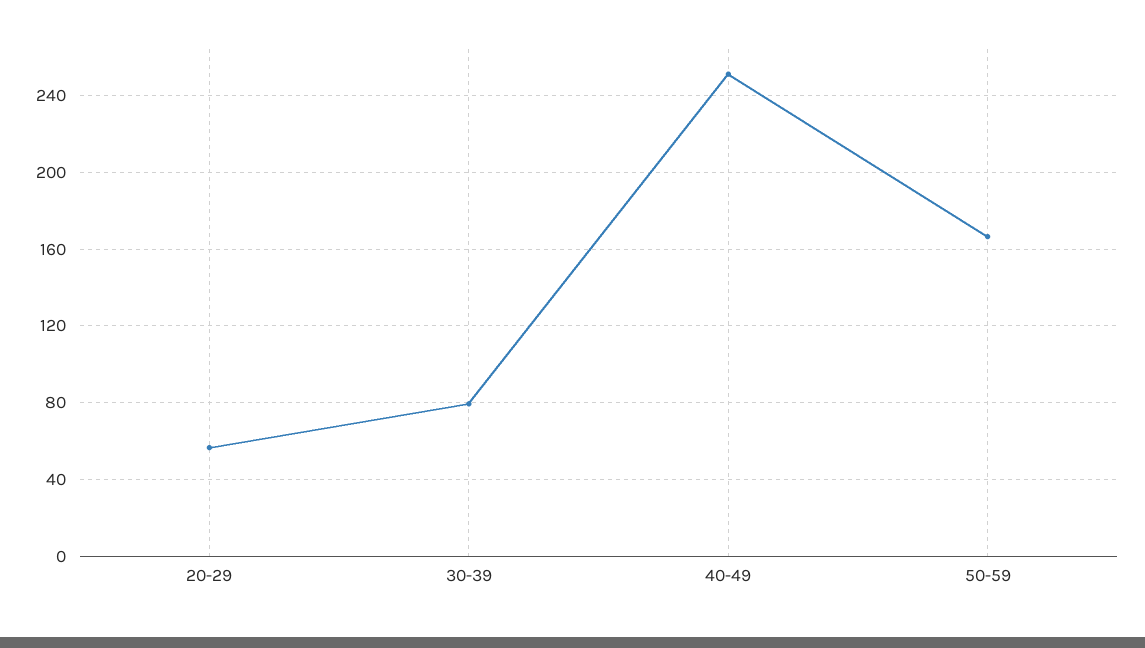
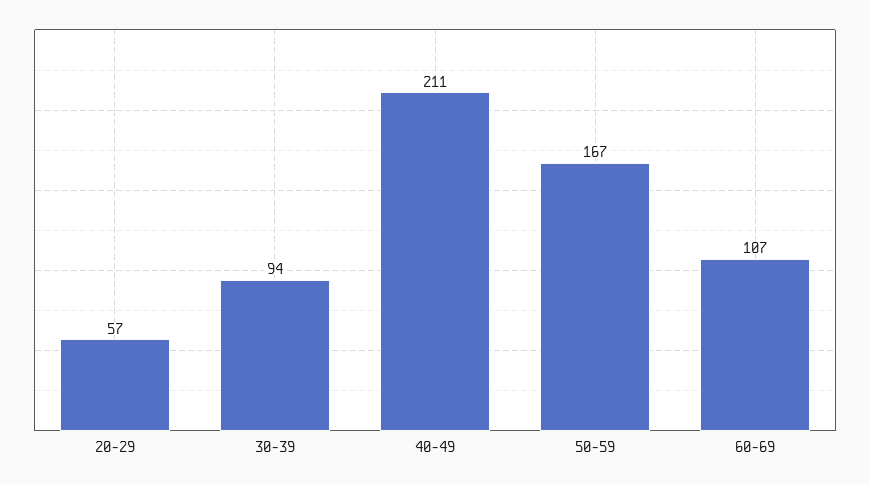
30-39: 80 -> 94
40-49: 250 -> 211
60-69: none -> 107

